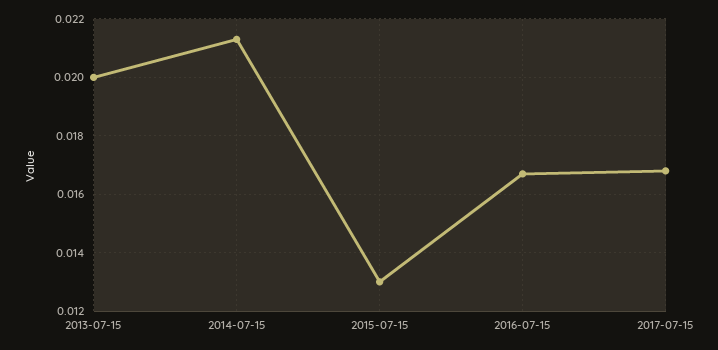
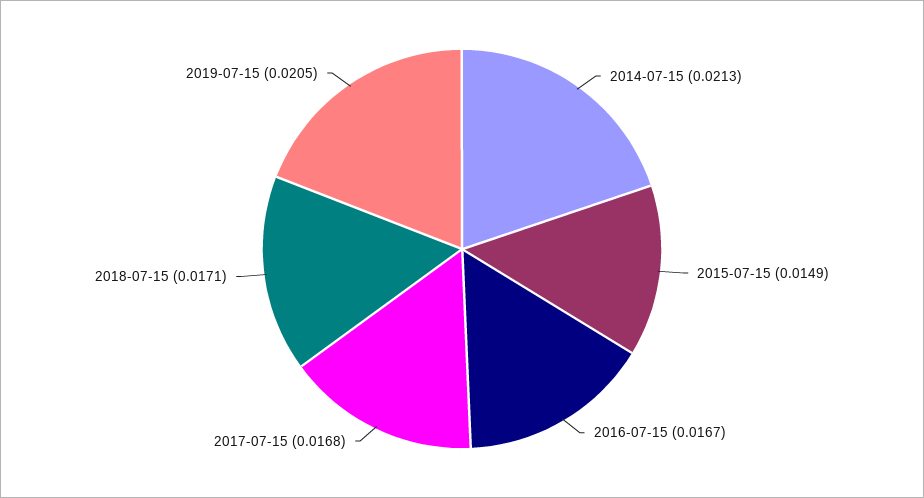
2013-07-15: 0.02 -> none
2015-07-15: 0.013 -> 0.0149
2018-07-15: none -> 0.0171
2019-07-15: none -> 0.0205

